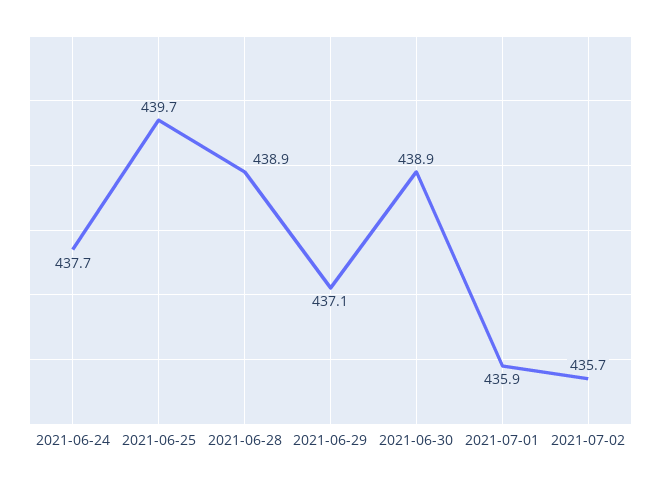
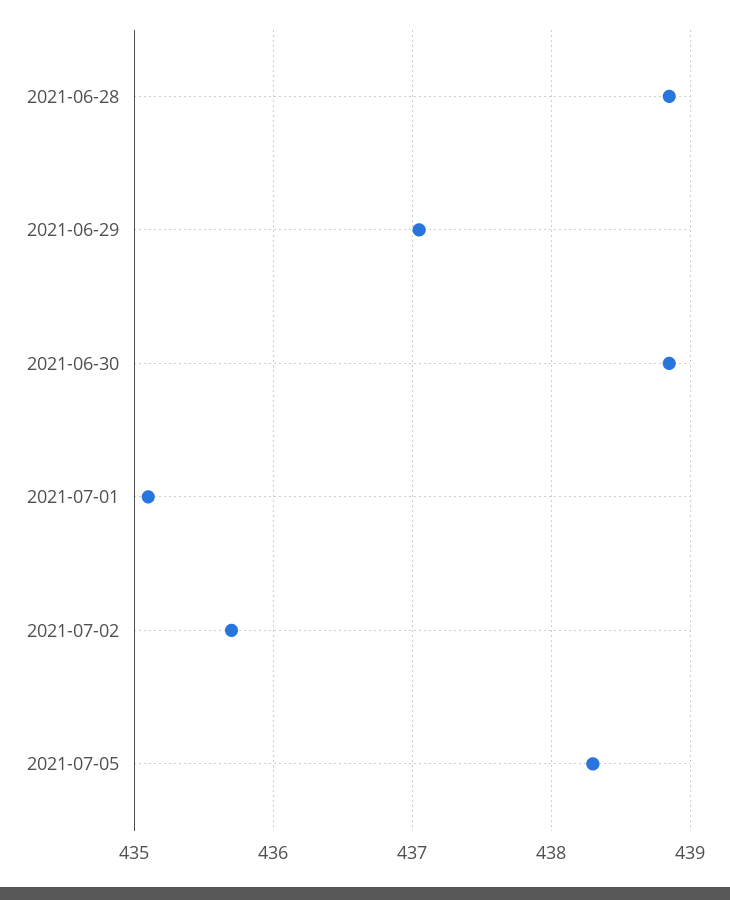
2021-06-24: 437.7 -> none
2021-06-25: 439.7 -> none
2021-07-01: 435.9 -> 435.1
2021-07-05: none -> 438.3

